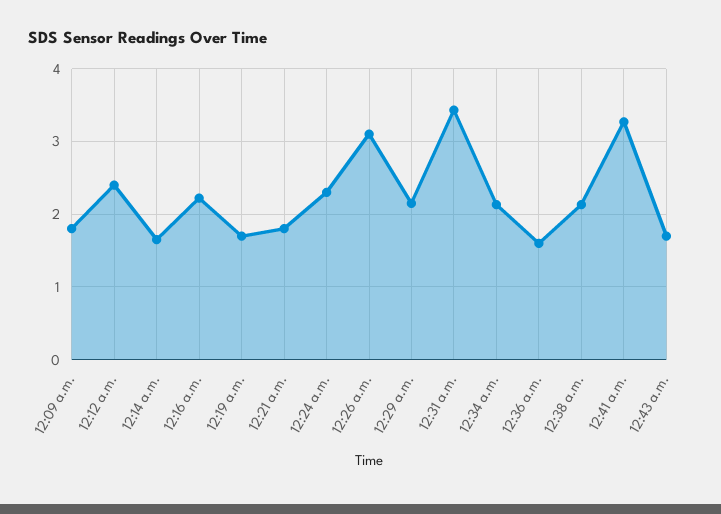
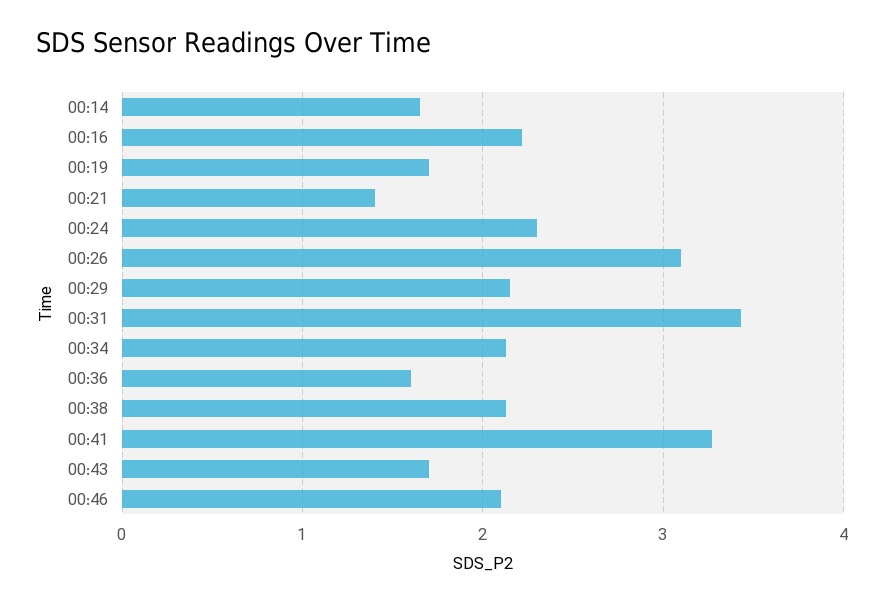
12:09 a.m.: 1.8 -> none
12:12 a.m.: 2.4 -> none
12:21 a.m.: 1.8 -> 1.4
00:46: none -> 2.1

